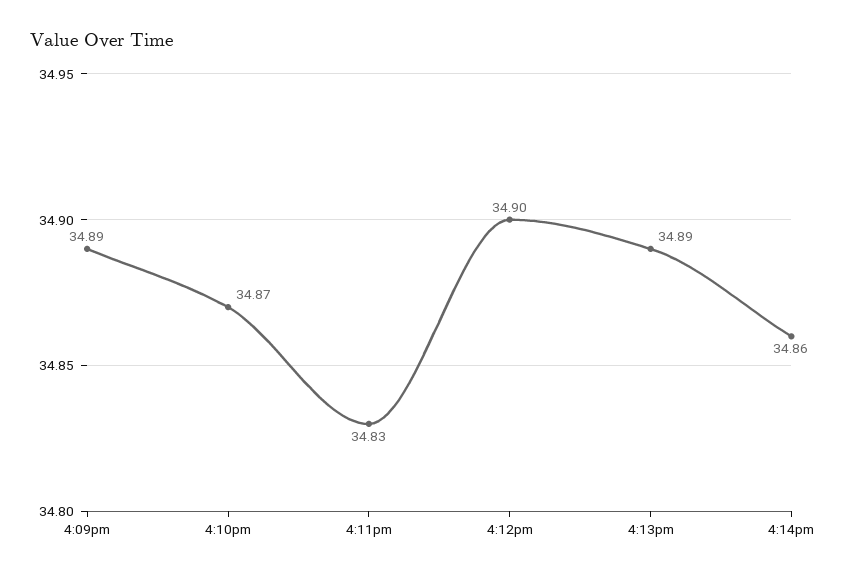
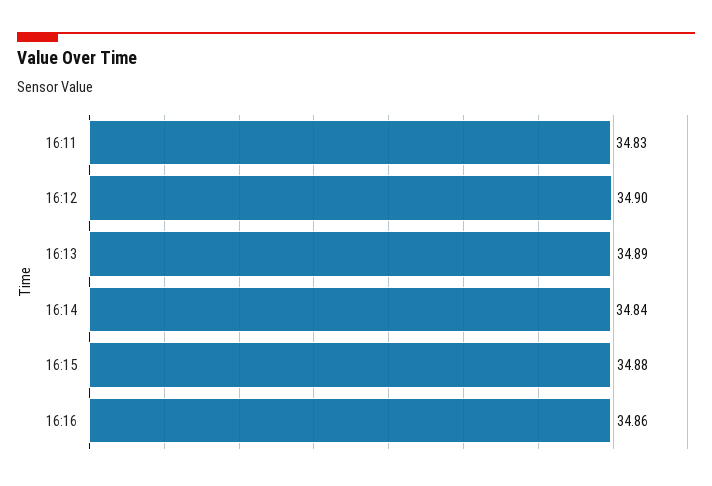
4:09pm: 34.89 -> none
4:10pm: 34.87 -> none
4:14pm: 34.86 -> 34.84
16:15: none -> 34.88
16:16: none -> 34.86

